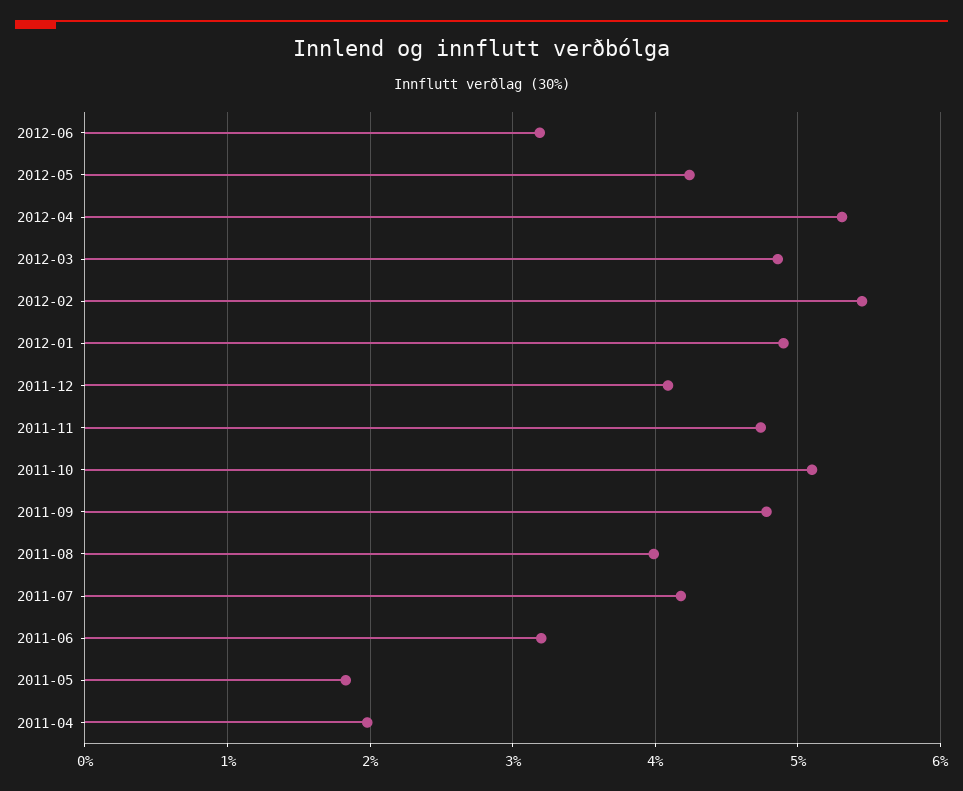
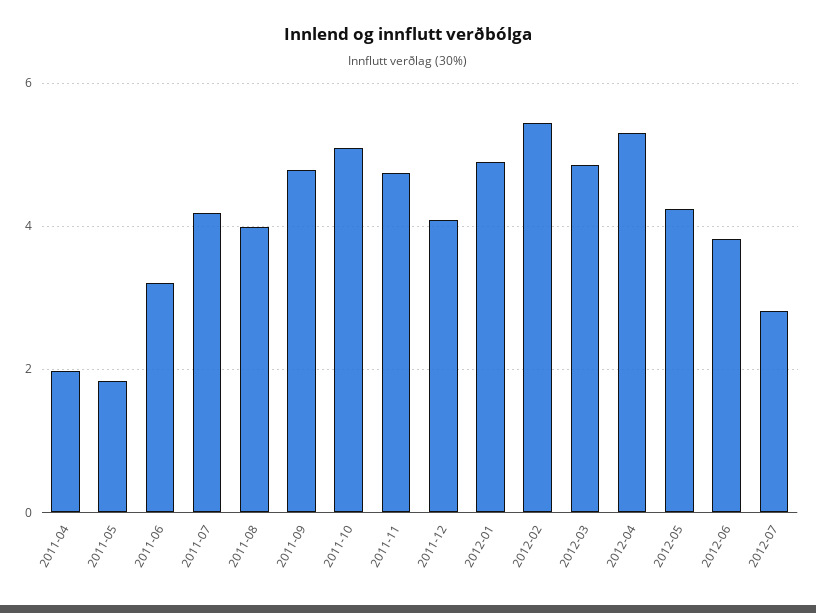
2012-06: 3.2 -> 3.8
2012-07: none -> 2.8

